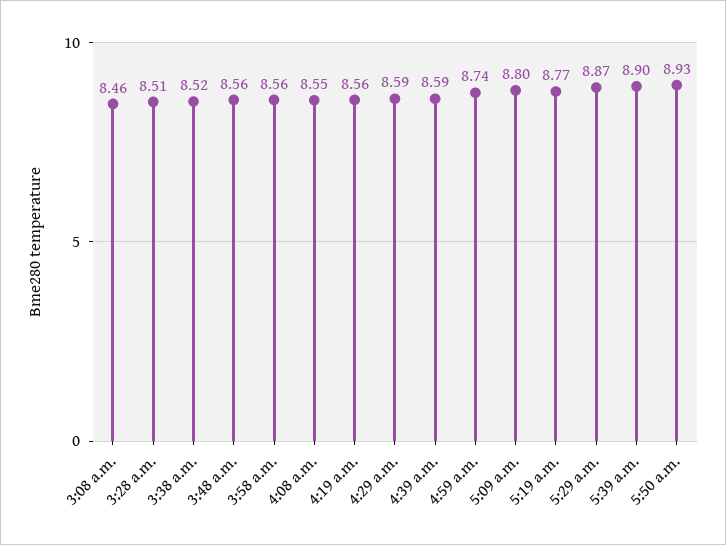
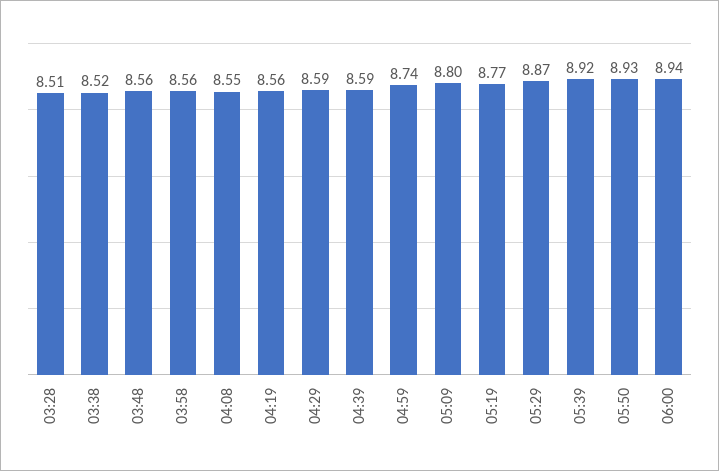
3:08 a.m.: 8.46 -> none
5:39 a.m.: 8.9 -> 8.92
06:00: none -> 8.94

